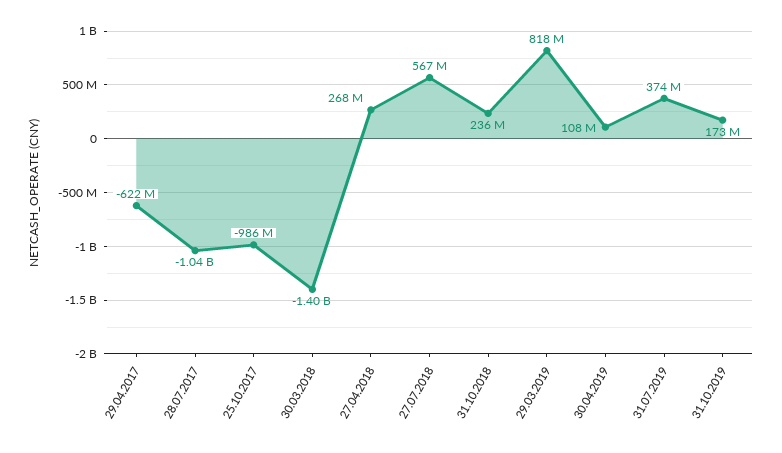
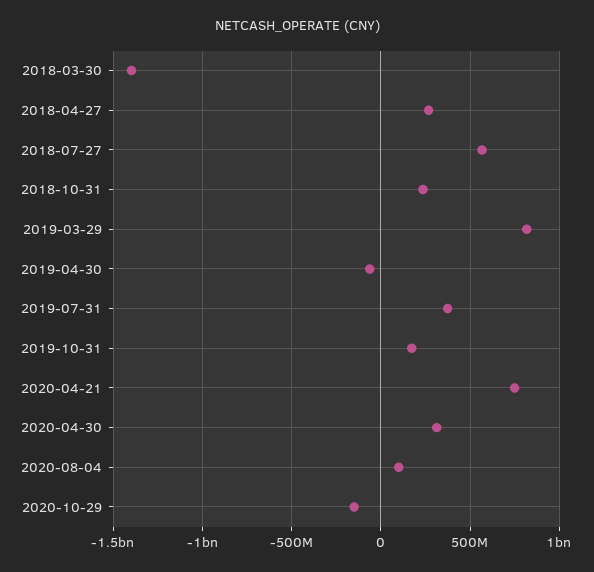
29.04.2017: -622000000 -> none
28.07.2017: -1040000000 -> none
25.10.2017: -986000000 -> none
30.04.2019: 108000000 -> -50000000
2020-04-21: none -> 750000000
2020-04-30: none -> 300000000
2020-08-04: none -> 100000000
2020-10-29: none -> -150000000

